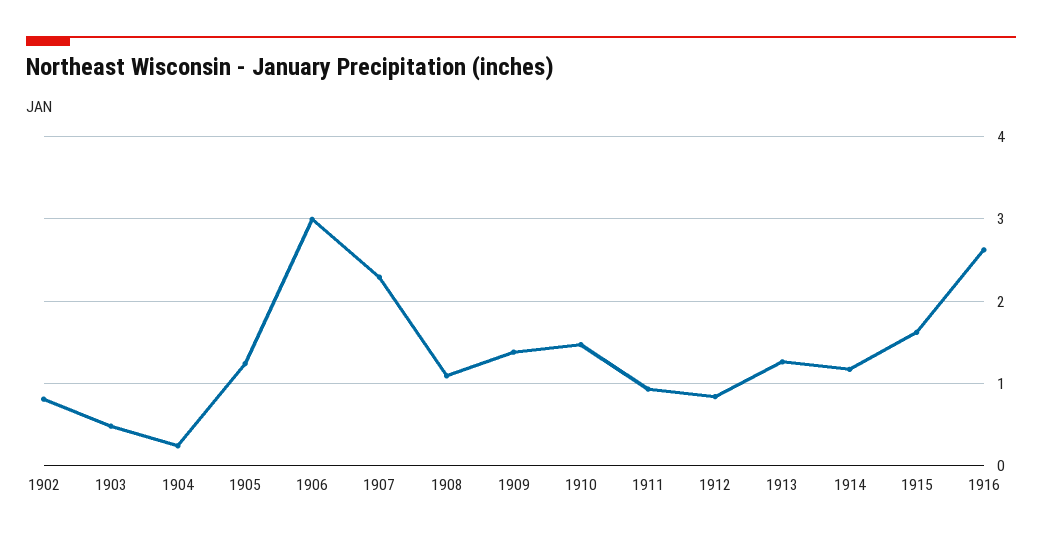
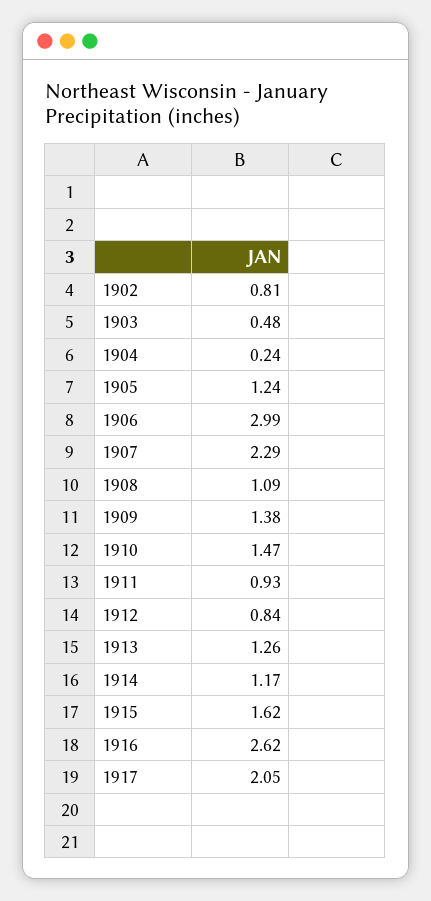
1917: none -> 2.05

